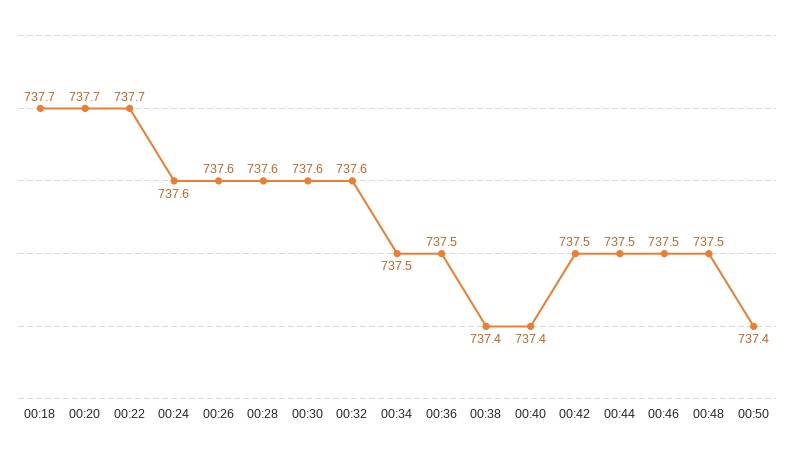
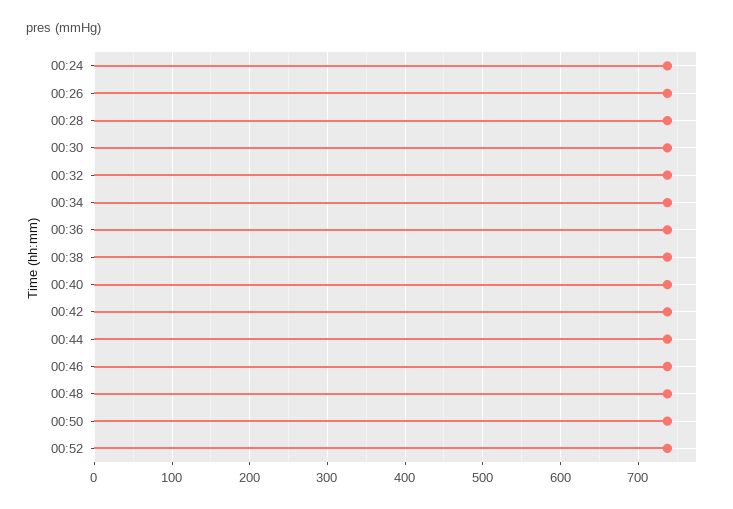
00:18: 737.7 -> none
00:20: 737.7 -> none
00:22: 737.7 -> none
00:52: none -> 740

